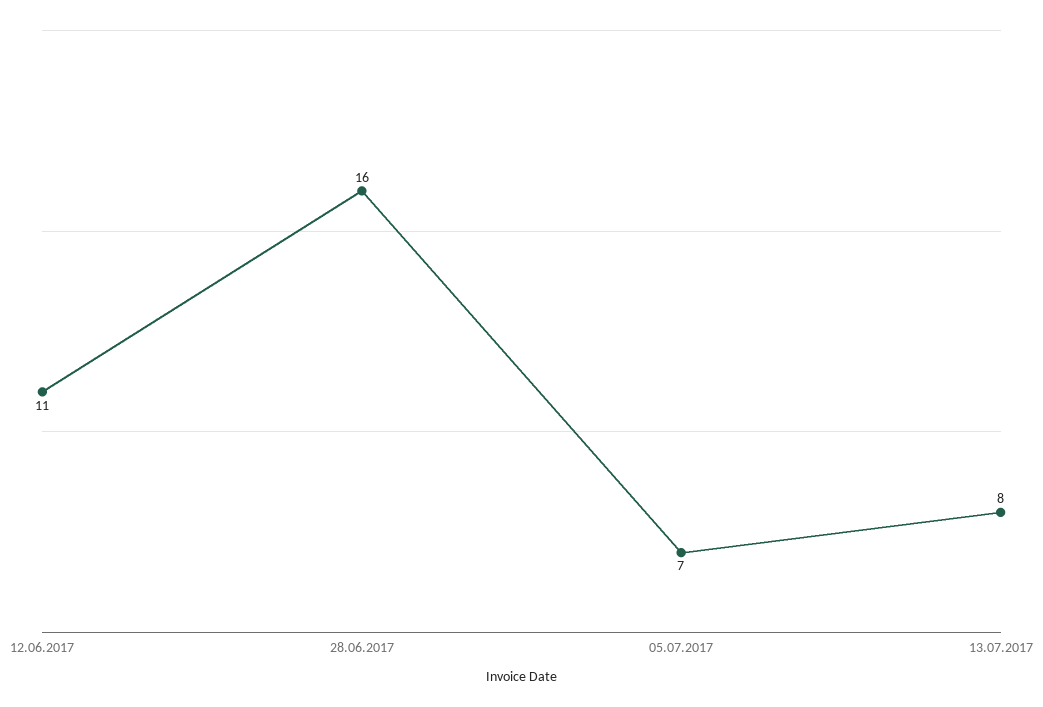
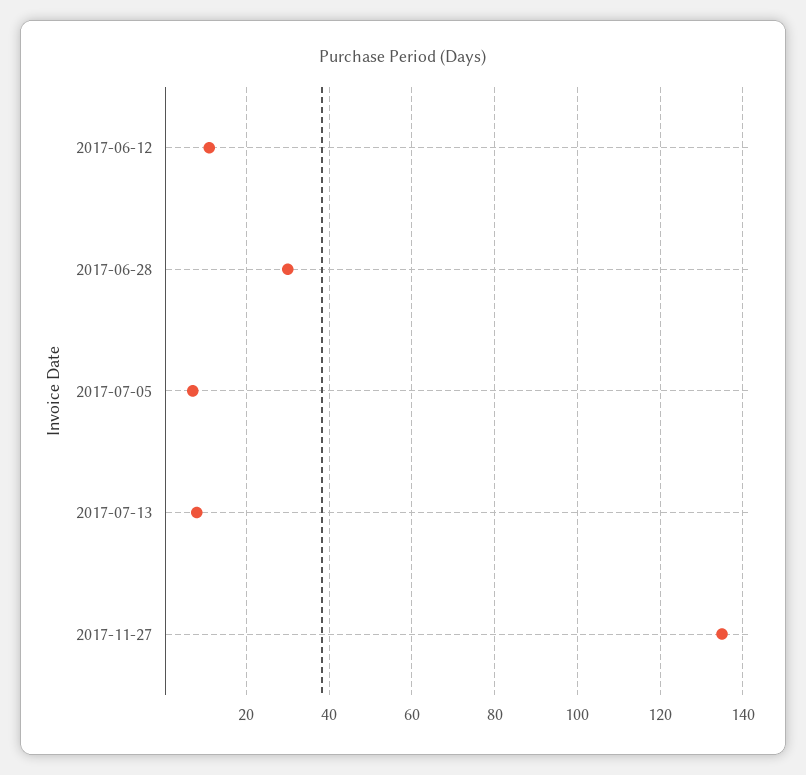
28.06.2017: 16 -> 30
2017-11-27: none -> 135

